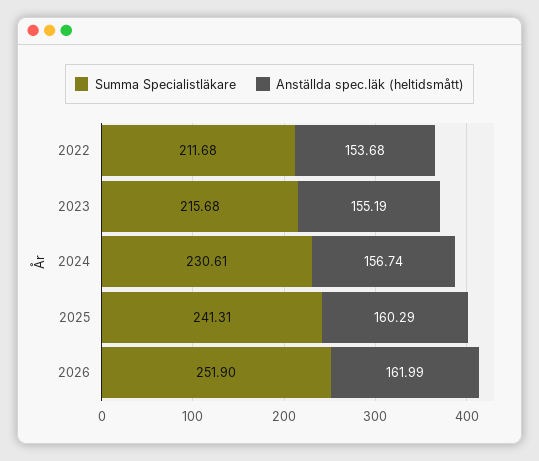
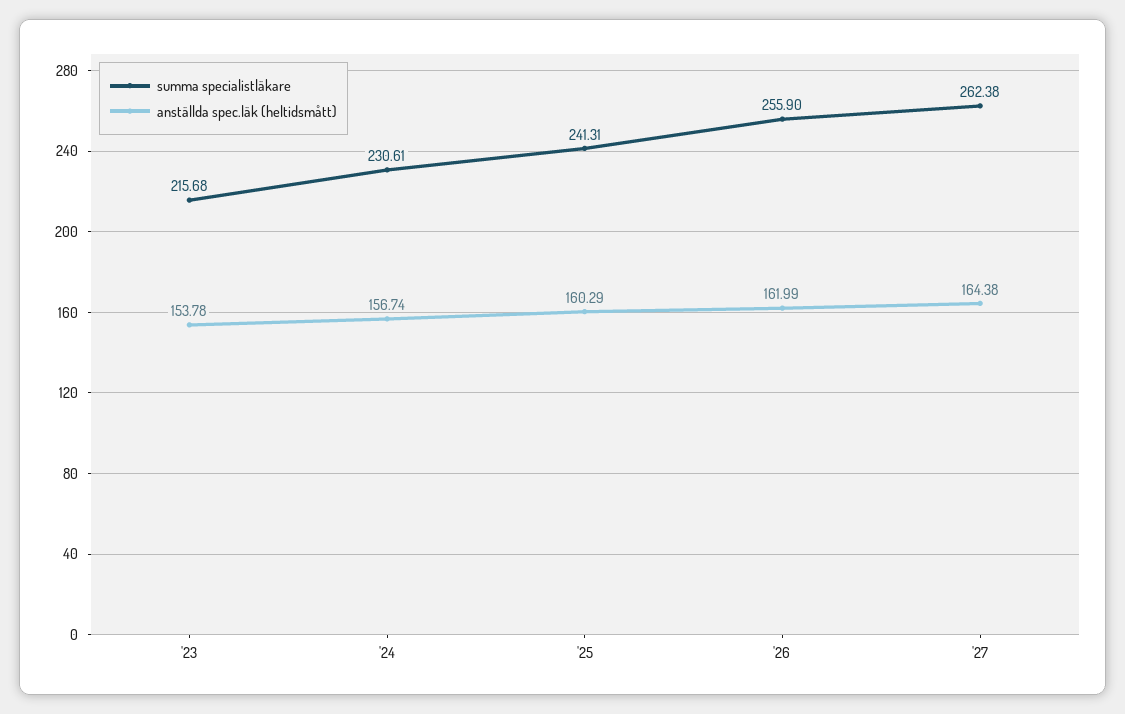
Summa Specialistläkare, 2022: 211.68 -> none
Anställda spec.läk (heltidsmått), 2022: 153.68 -> none
Anställda spec.läk (heltidsmått), 2023: 155.19 -> 153.78
Summa Specialistläkare, 2026: 251.9 -> 255.9
Summa Specialistläkare, '27: none -> 262.38
Anställda spec.läk (heltidsmått), '27: none -> 164.38

